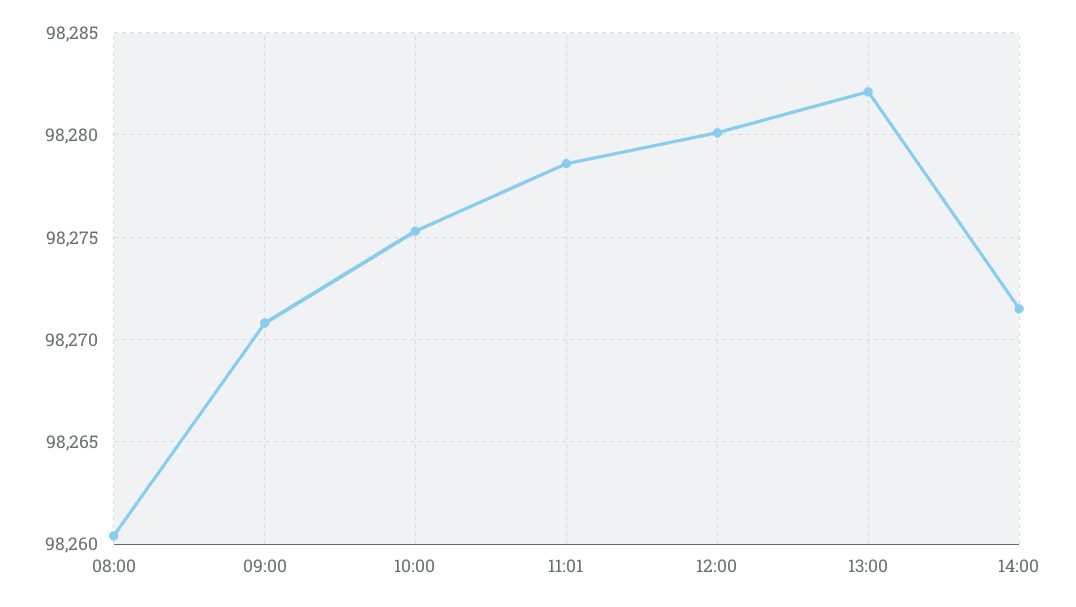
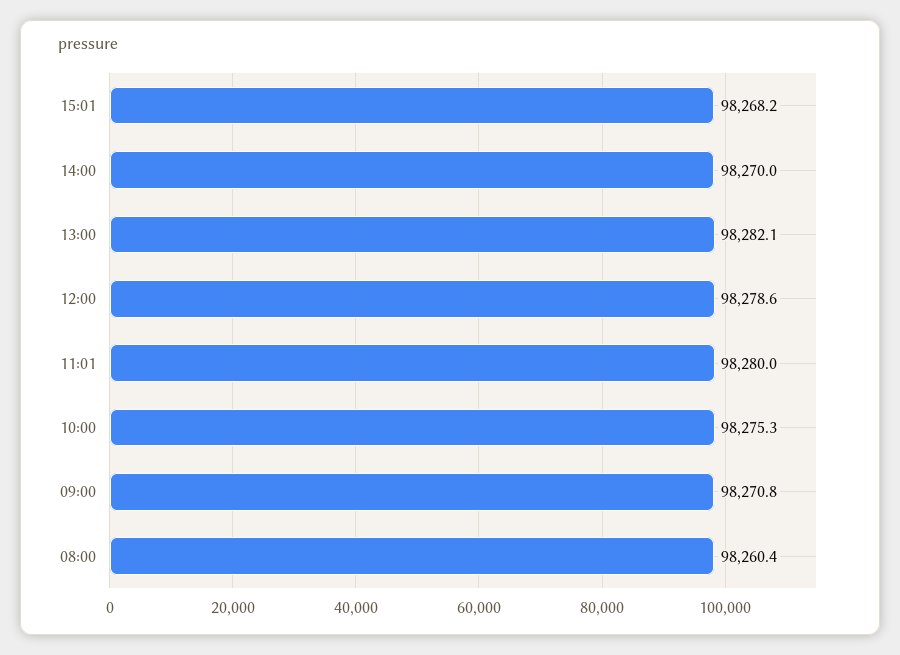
11:01: 98278.5 -> 98280
12:00: 98280 -> 98278.6
14:00: 98271.5 -> 98270
15:01: none -> 98268.2

